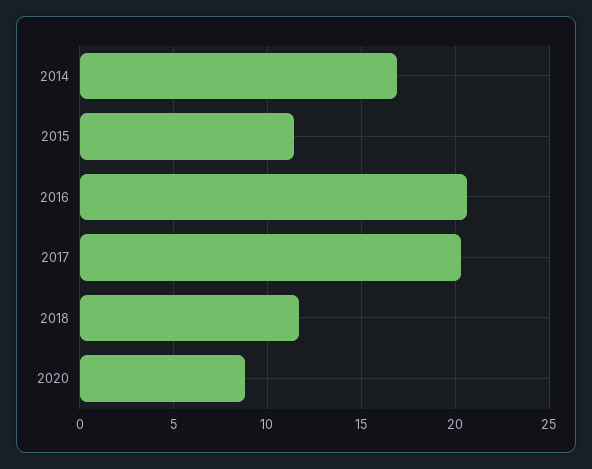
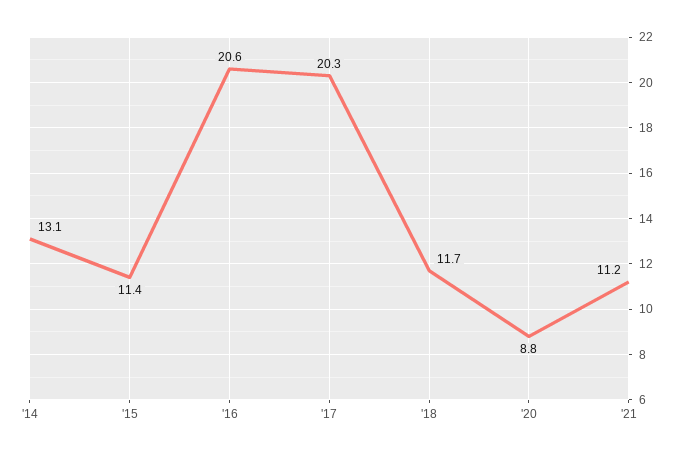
2014: 17 -> 13.1
'21: none -> 11.2

